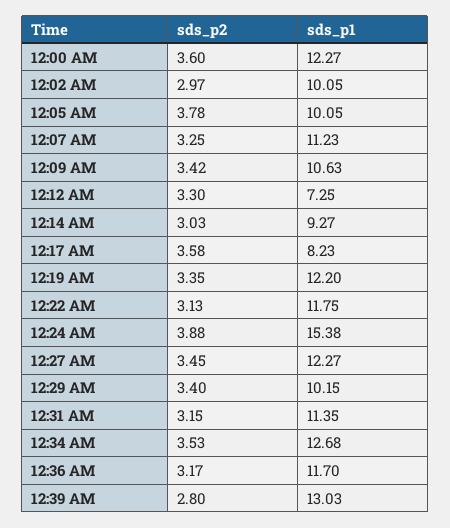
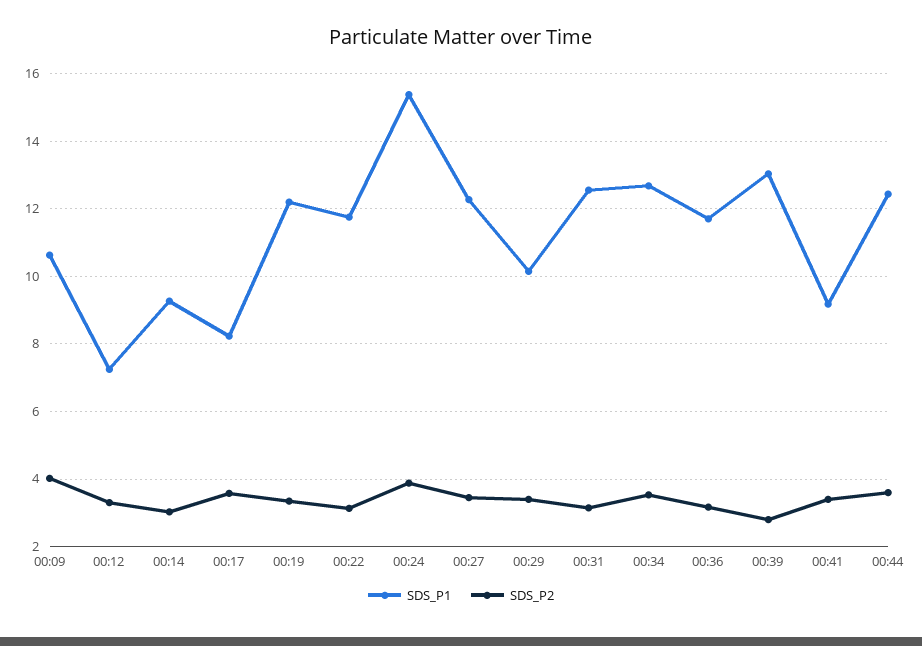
sds_p2, 12:00 AM: 3.6 -> none
sds_p1, 12:00 AM: 12.27 -> none
sds_p2, 12:02 AM: 2.97 -> none
sds_p1, 12:02 AM: 10.05 -> none
sds_p2, 12:05 AM: 3.78 -> none
sds_p1, 12:05 AM: 10.05 -> none
sds_p2, 12:07 AM: 3.25 -> none
sds_p1, 12:07 AM: 11.23 -> none
sds_p2, 12:09 AM: 3.42 -> 4
sds_p1, 12:31 AM: 11.35 -> 12.6
sds_p1, 00:41: none -> 9.2
sds_p2, 00:41: none -> 3.4
sds_p1, 00:44: none -> 12.4
sds_p2, 00:44: none -> 3.6

